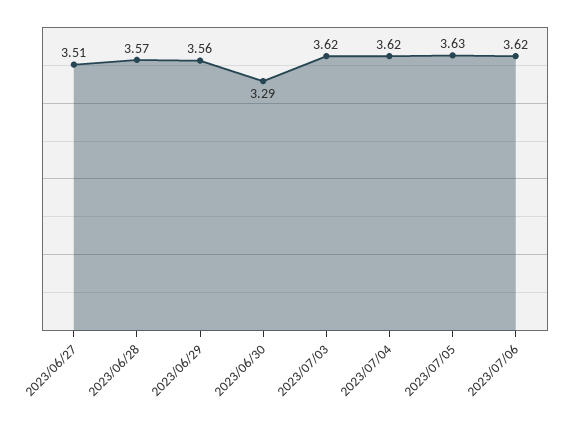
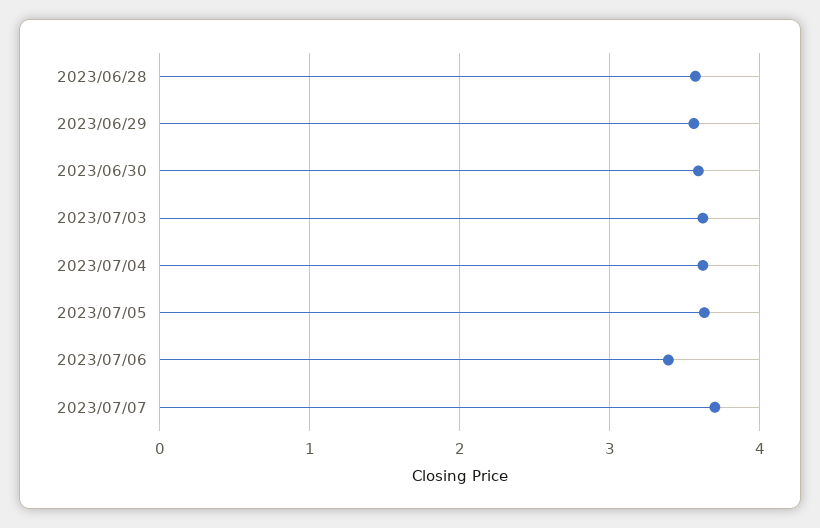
2023/06/27: 3.51 -> none
2023/06/30: 3.29 -> 3.6
2023/07/06: 3.62 -> 3.4
2023/07/07: none -> 3.7

